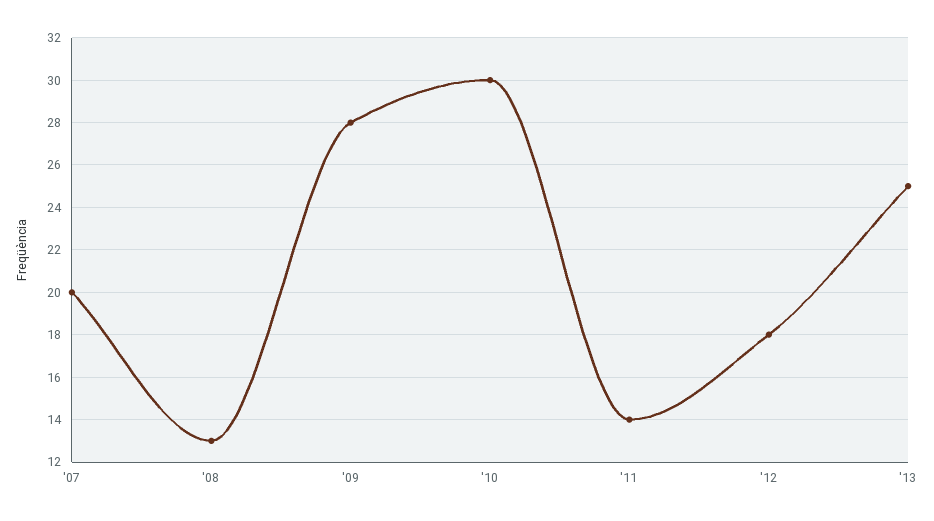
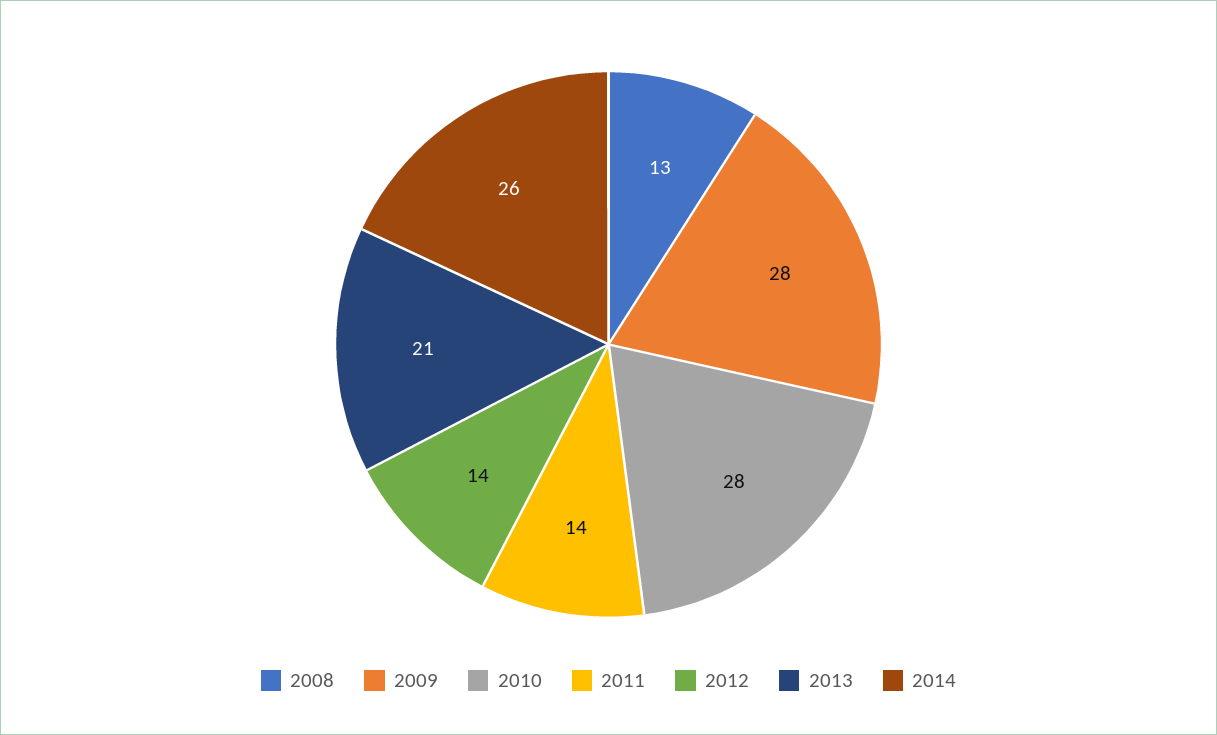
'07: 20 -> none
'10: 30 -> 28
'12: 18 -> 14
'13: 25 -> 21
2014: none -> 26

